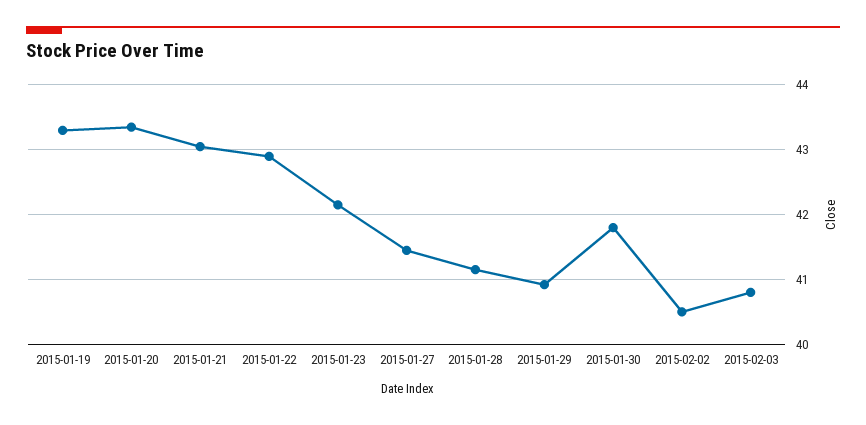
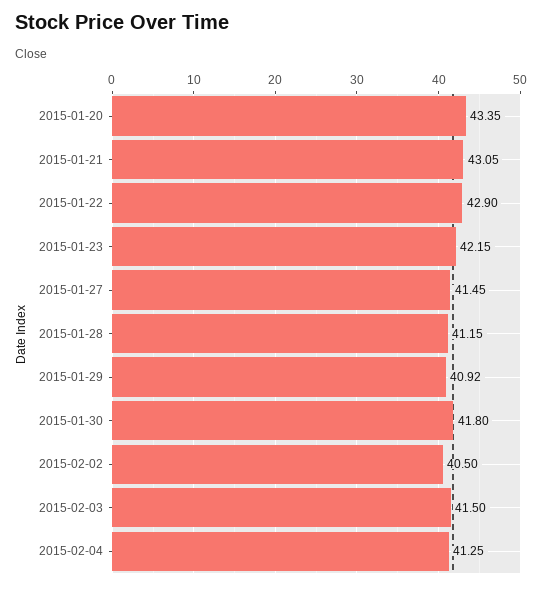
2015-01-19: 43.3 -> none
2015-02-03: 40.8 -> 41.5
2015-02-04: none -> 41.25

